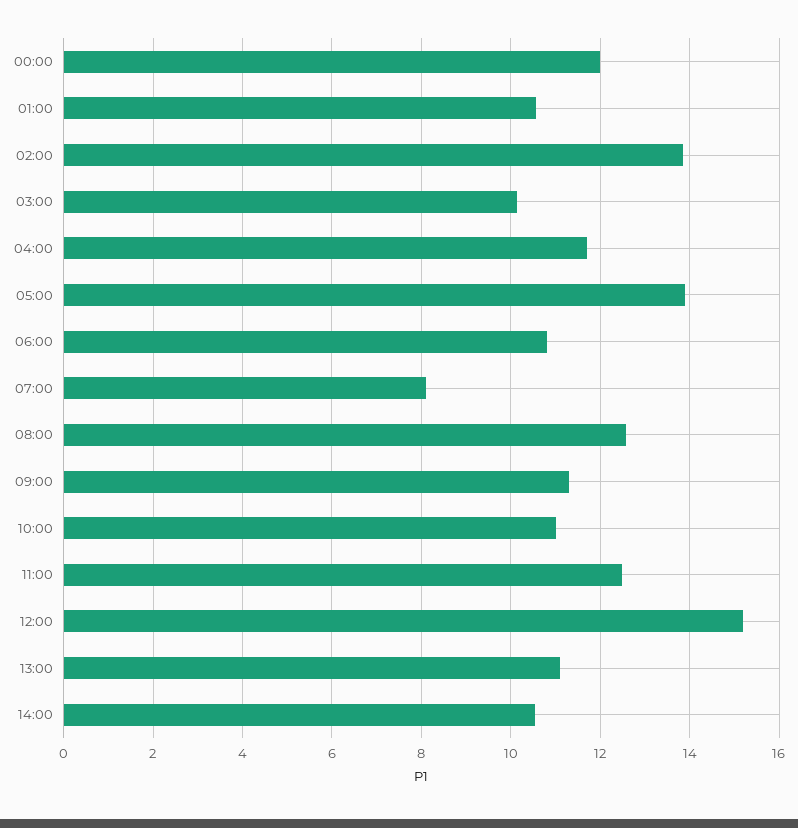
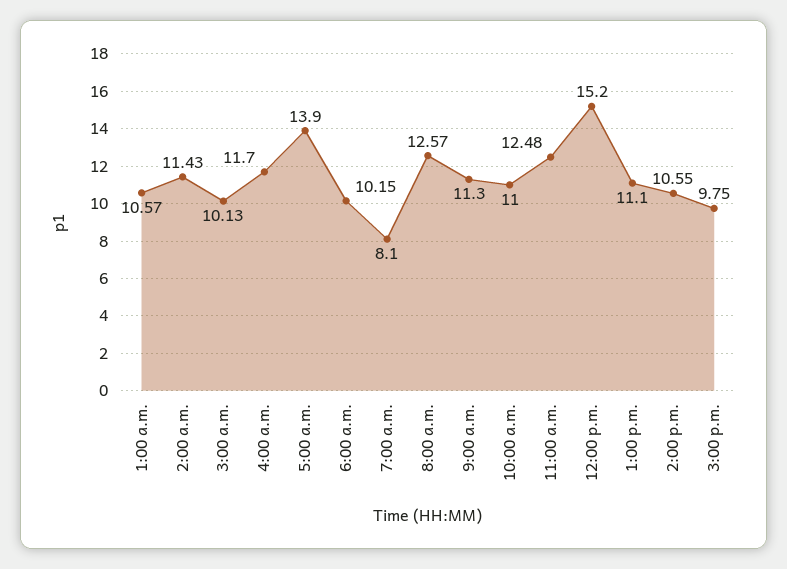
00:00: 12 -> none
02:00: 13.8 -> 11.43
06:00: 10.8 -> 10.15
3:00 p.m.: none -> 9.75

